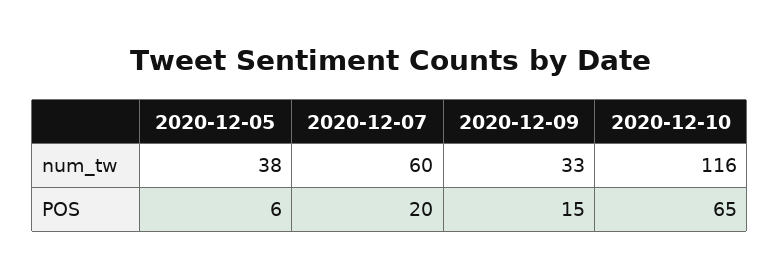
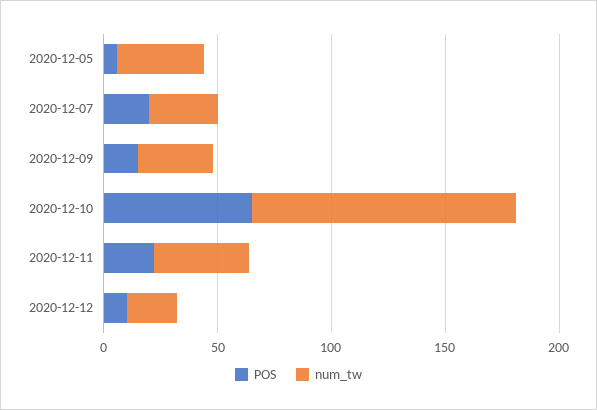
num_tw, 2020-12-07: 60 -> 30
POS, 2020-12-11: none -> 20
num_tw, 2020-12-11: none -> 40
POS, 2020-12-12: none -> 10
num_tw, 2020-12-12: none -> 20

